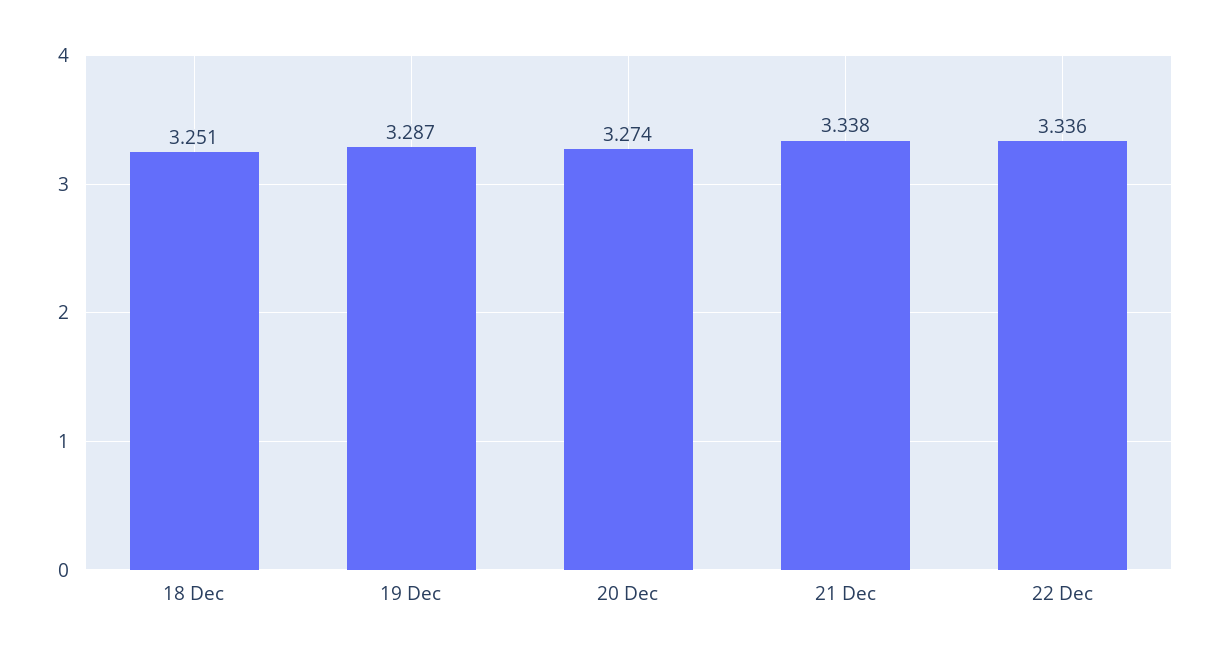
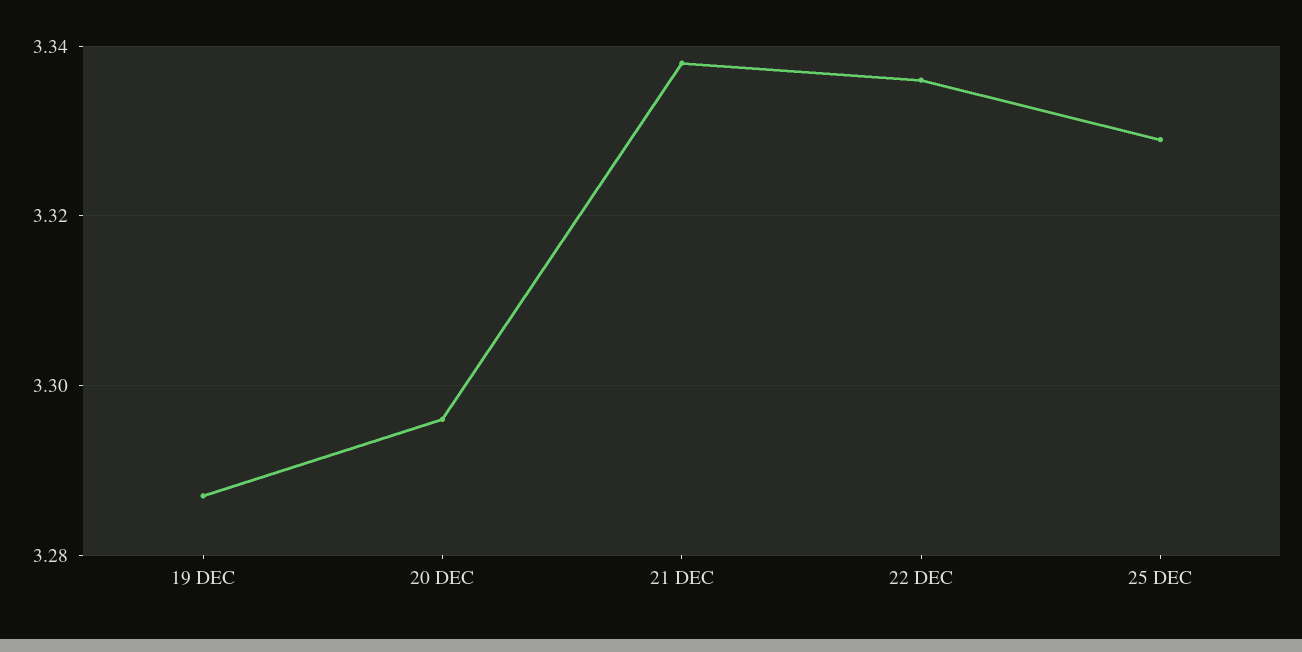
18 Dec: 3.251 -> none
20 Dec: 3.274 -> 3.295
25 DEC: none -> 3.33

